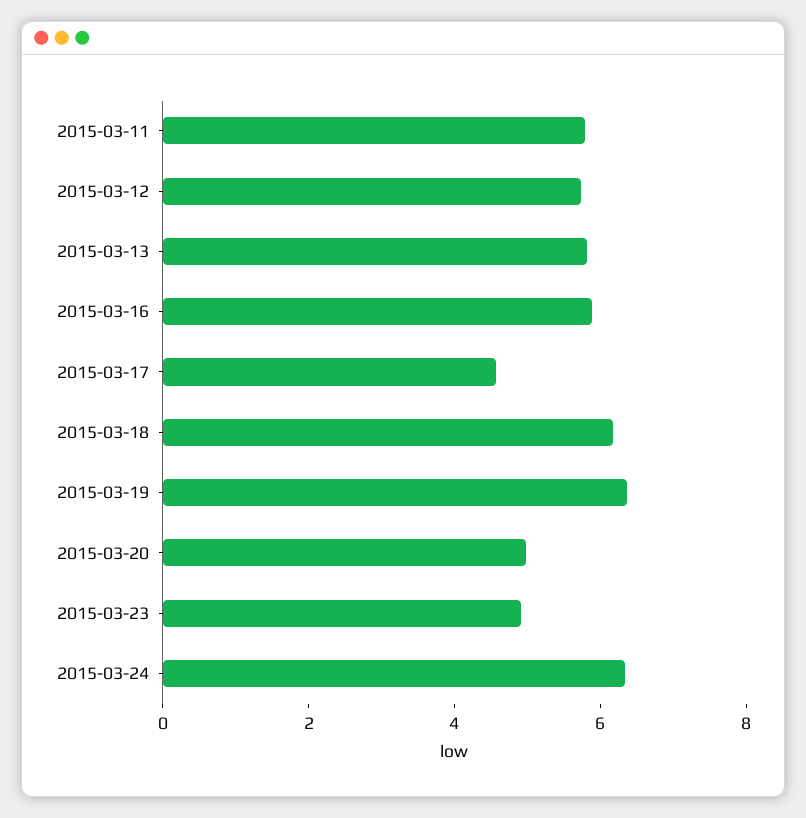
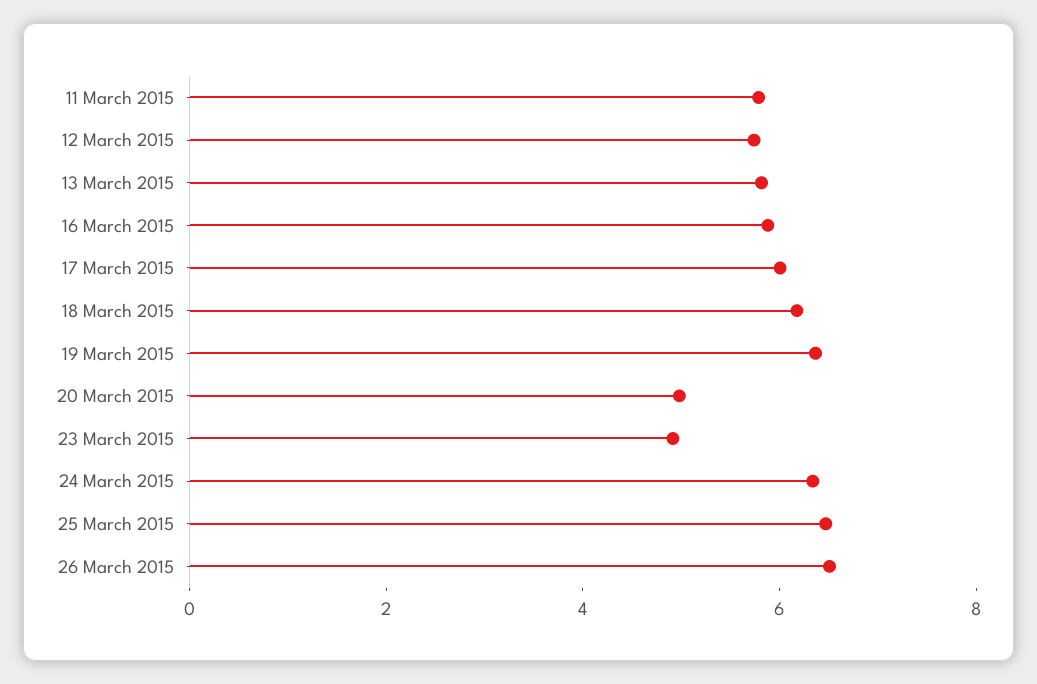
2015-03-17: 4.5 -> 6
25 March 2015: none -> 6.5
26 March 2015: none -> 6.5

